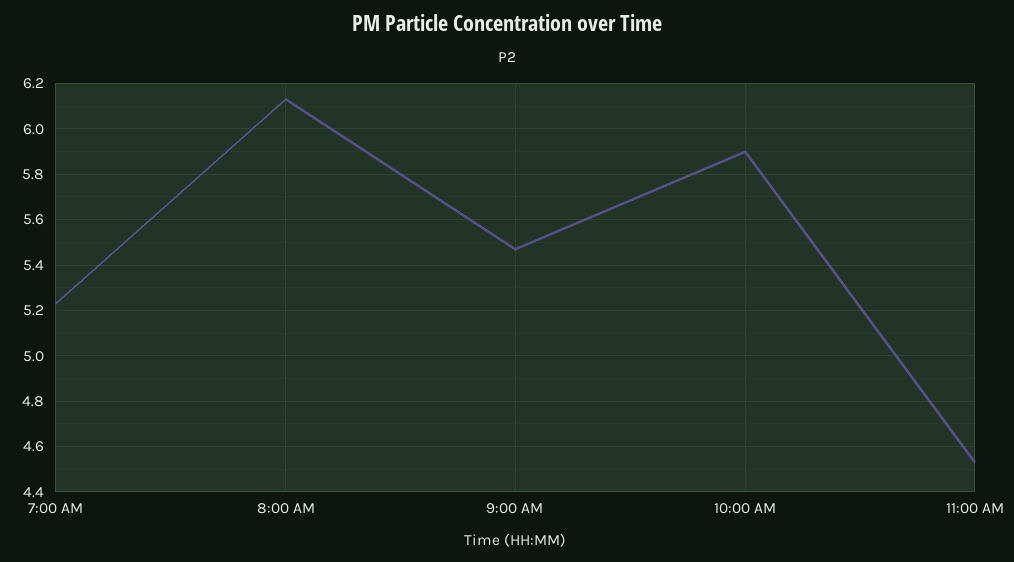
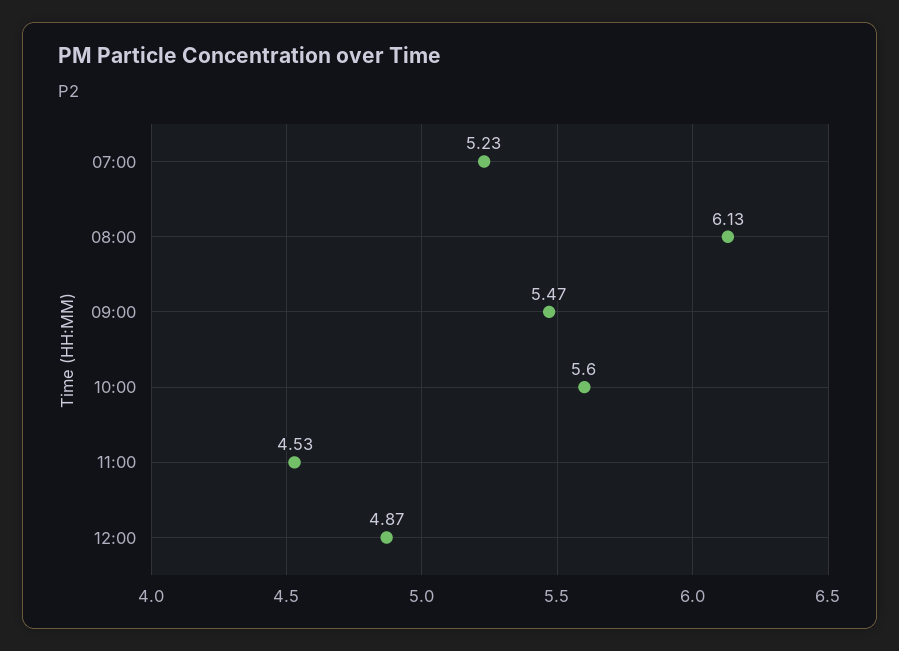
10:00 AM: 5.9 -> 5.6
12:00: none -> 4.87

